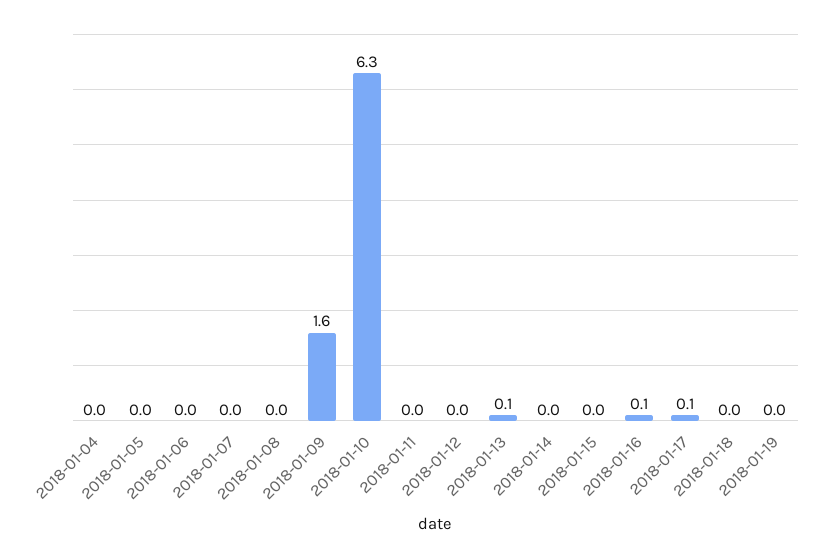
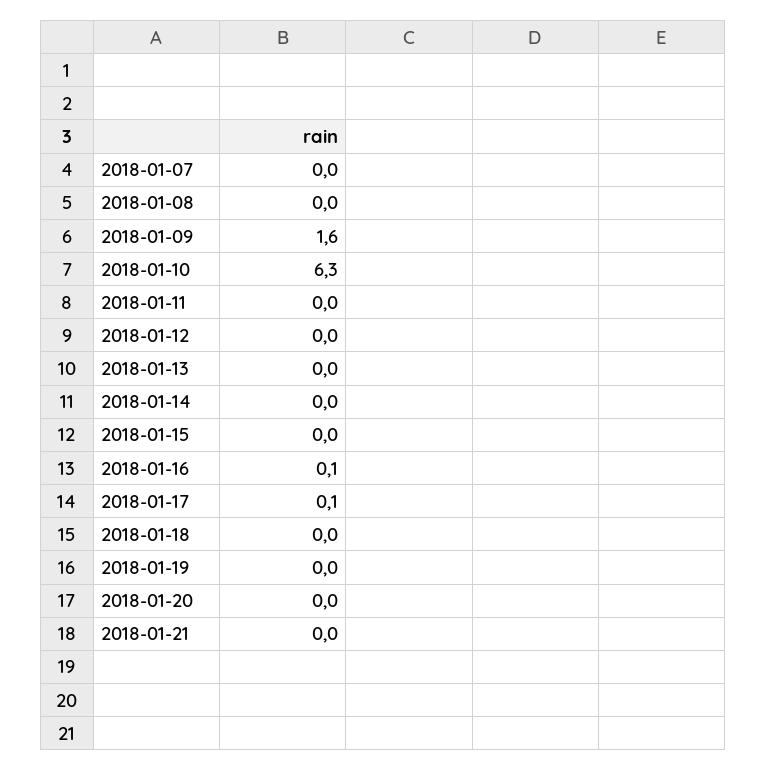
2018-01-04: 0 -> none
2018-01-05: 0 -> none
2018-01-06: 0 -> none
2018-01-13: 0.1 -> 0
2018-01-20: none -> 0
2018-01-21: none -> 0

